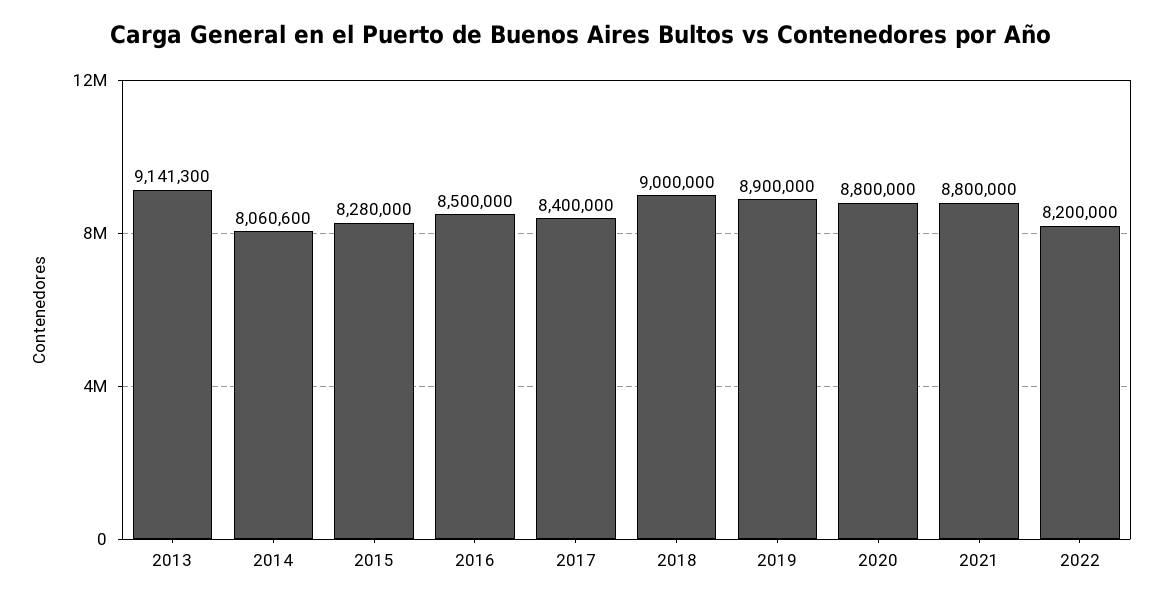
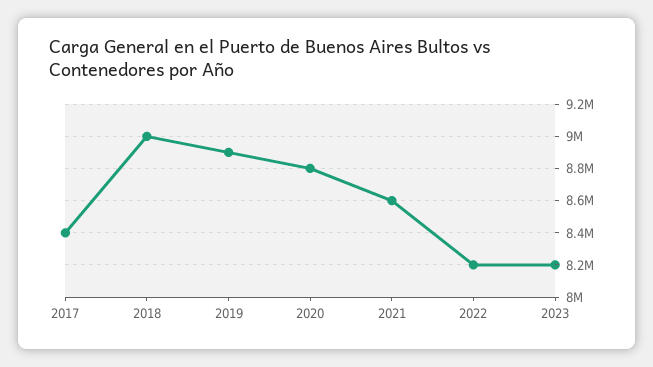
2013: 9141300 -> none
2014: 8060600 -> none
2015: 8280000 -> none
2016: 8500000 -> none
2021: 8800000 -> 8600000
2023: none -> 8200000

